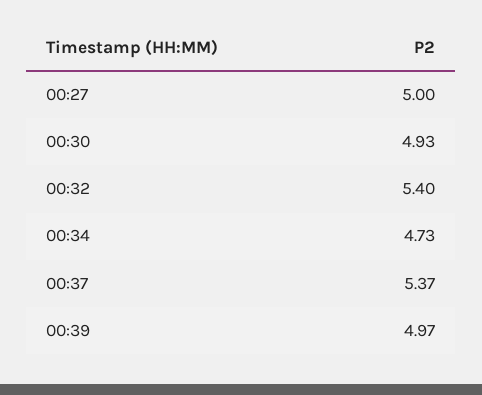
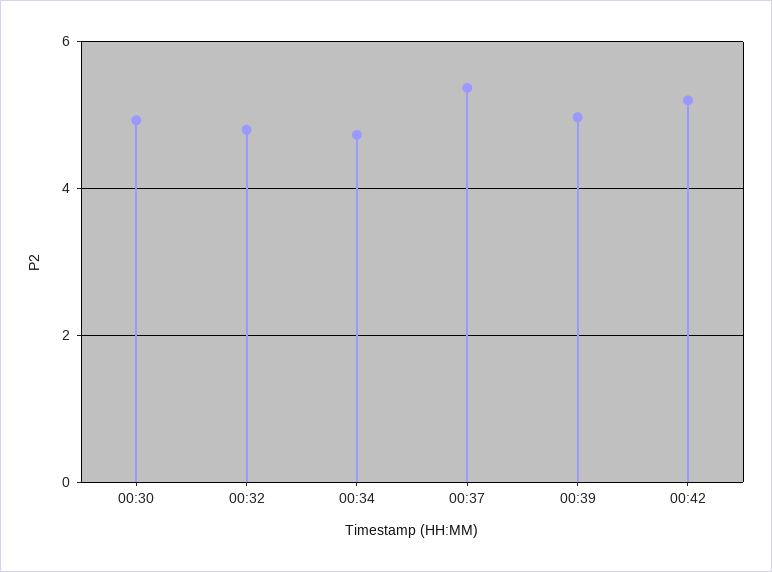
00:27: 5 -> none
00:32: 5.4 -> 4.8
00:42: none -> 5.2

